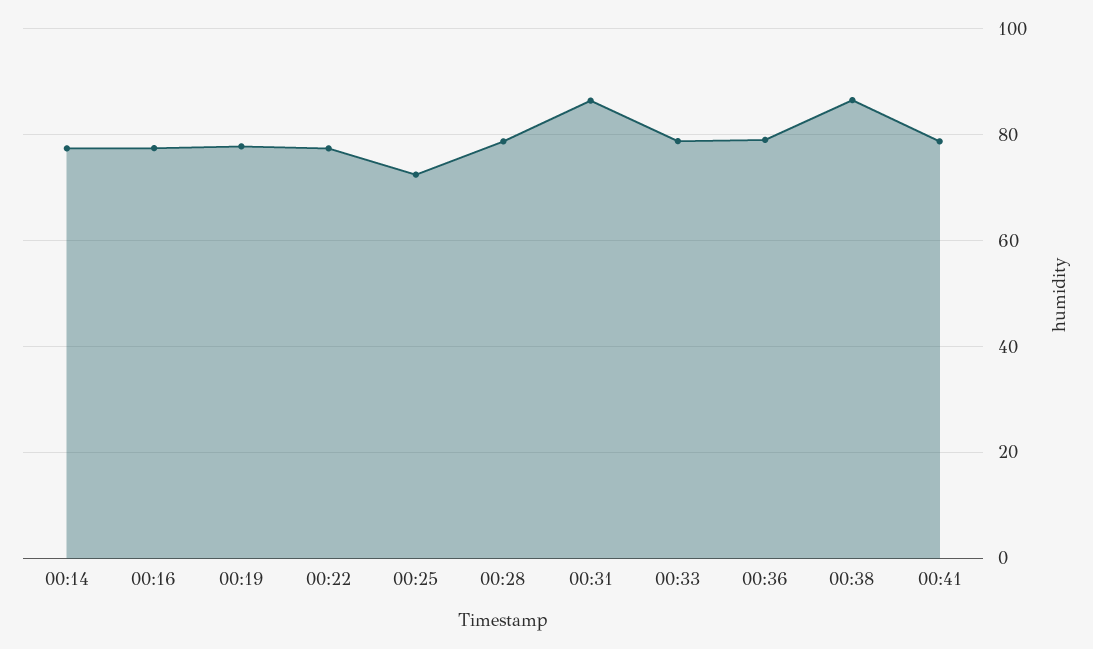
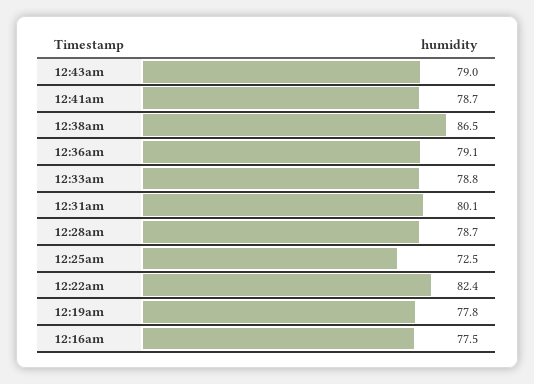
00:14: 78 -> none
00:22: 78 -> 82.4
00:31: 86 -> 80.1
12:43am: none -> 79

